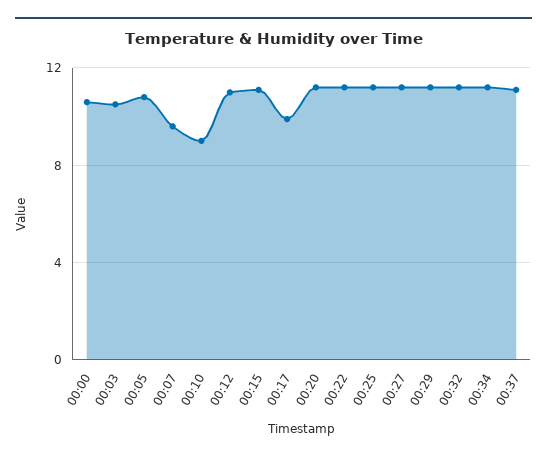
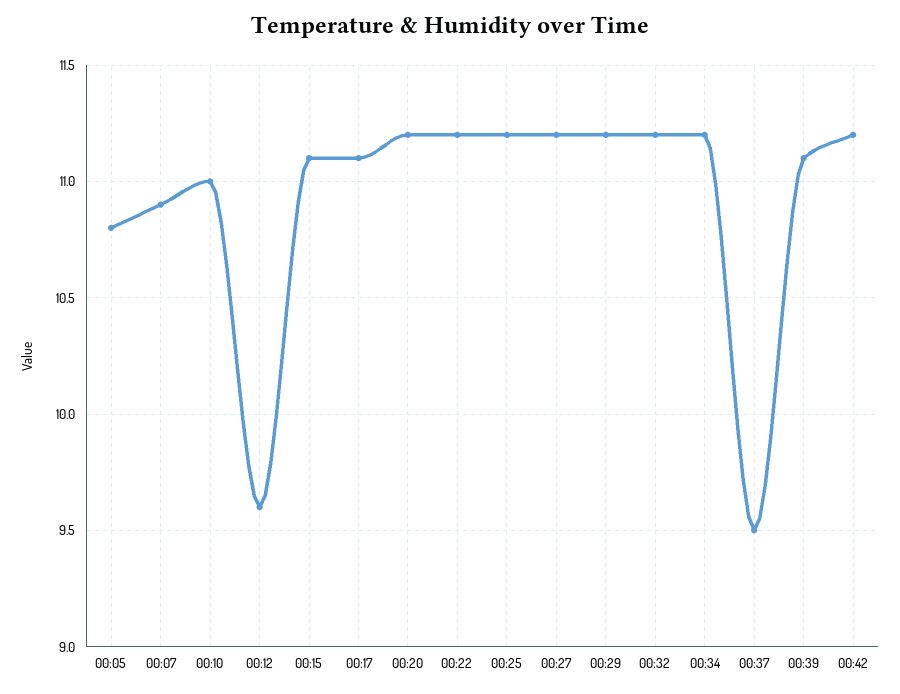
00:00: 10.5 -> none
00:03: 10.5 -> none
00:07: 9.5 -> 10.9
00:10: 9 -> 11
00:12: 11 -> 9.6
00:17: 10 -> 11.1
00:37: 11 -> 9.5
00:39: none -> 11.1
00:42: none -> 11.2

